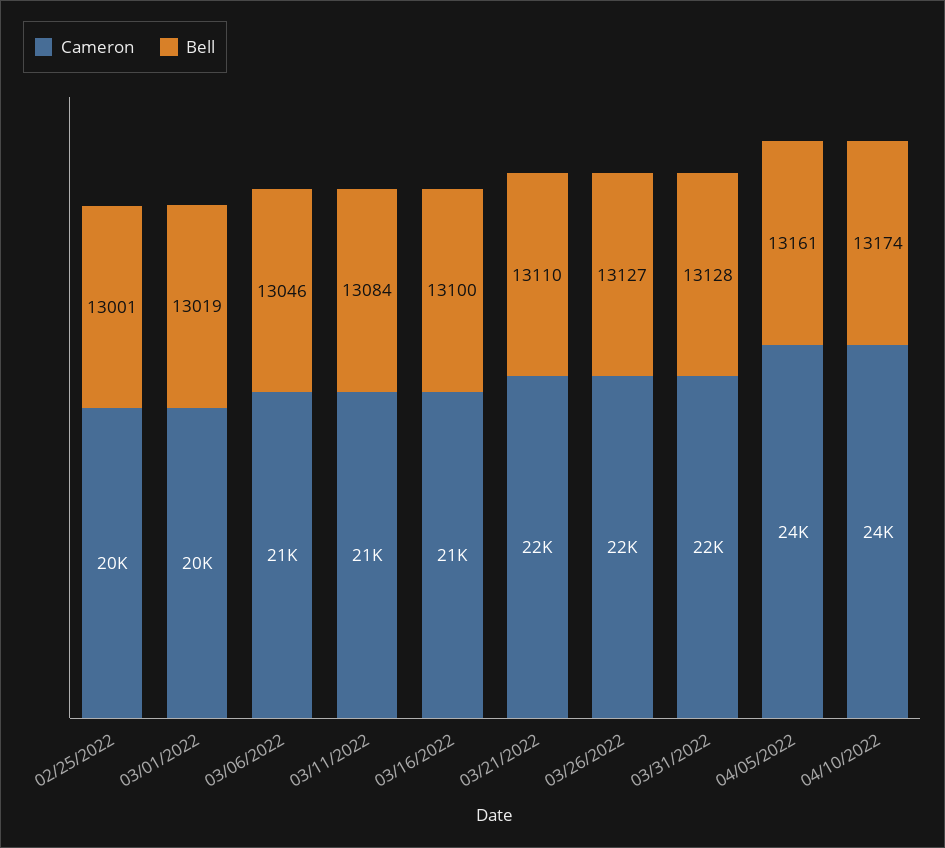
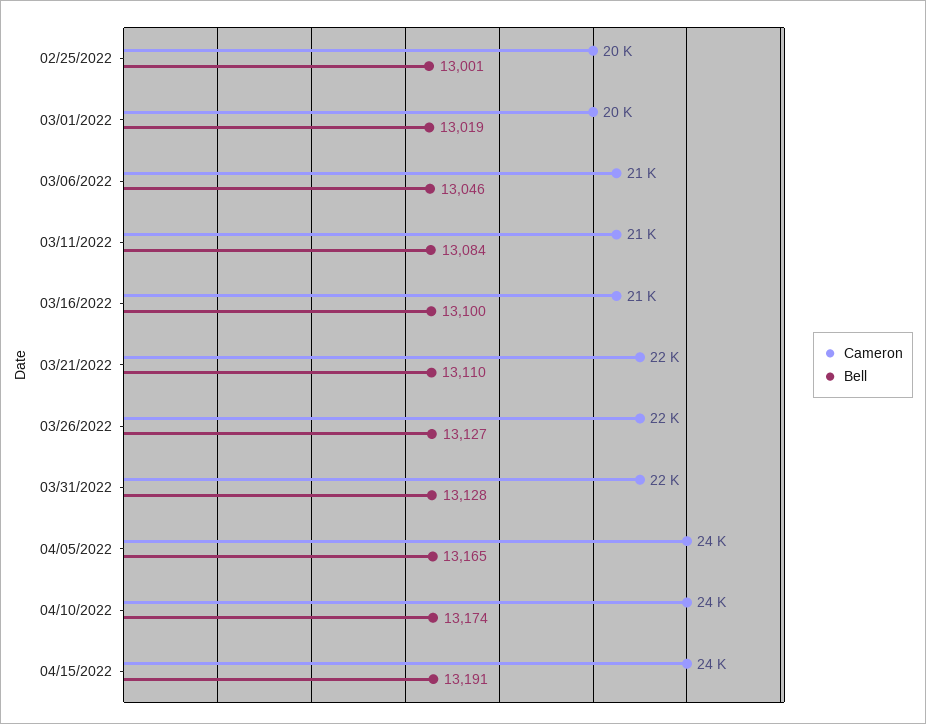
Bell, 04/05/2022: 13161 -> 13165
Cameron, 04/15/2022: none -> 24000
Bell, 04/15/2022: none -> 13191

